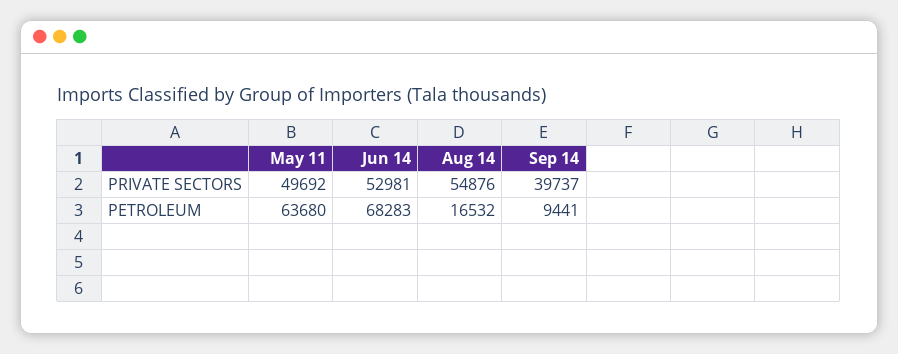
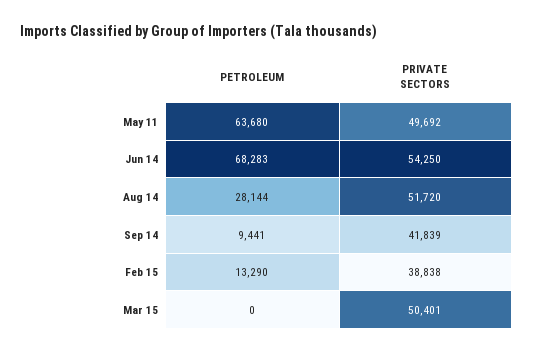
Jun 14, PRIVATE SECTORS: 52981 -> 54250
Aug 14, PRIVATE SECTORS: 54876 -> 51720
Sep 14, PRIVATE SECTORS: 39737 -> 41839
Aug 14, PETROLEUM: 16532 -> 28144
Feb 15, PETROLEUM: none -> 13290
Feb 15, PRIVATE SECTORS: none -> 38838
Mar 15, PETROLEUM: none -> 0
Mar 15, PRIVATE SECTORS: none -> 50401

